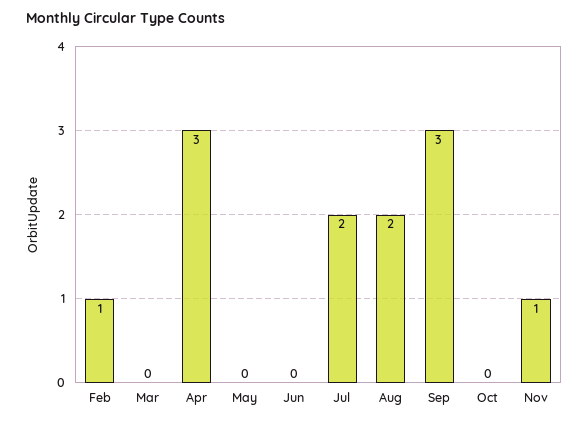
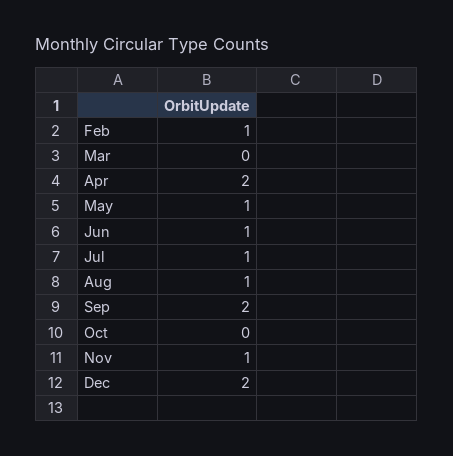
Apr: 3 -> 2
May: 0 -> 1
Jun: 0 -> 1
Jul: 2 -> 1
Aug: 2 -> 1
Sep: 3 -> 2
Dec: none -> 2

